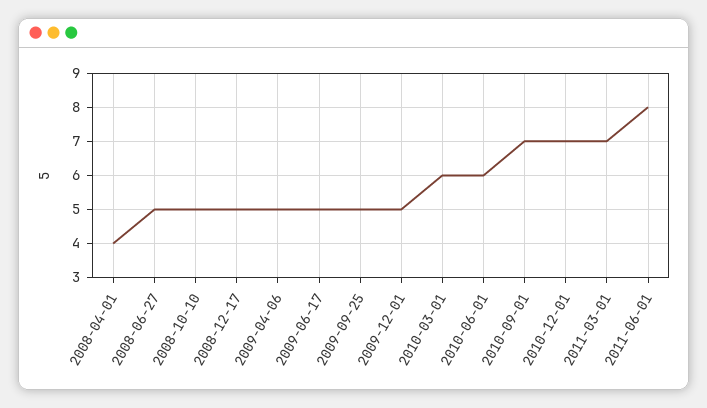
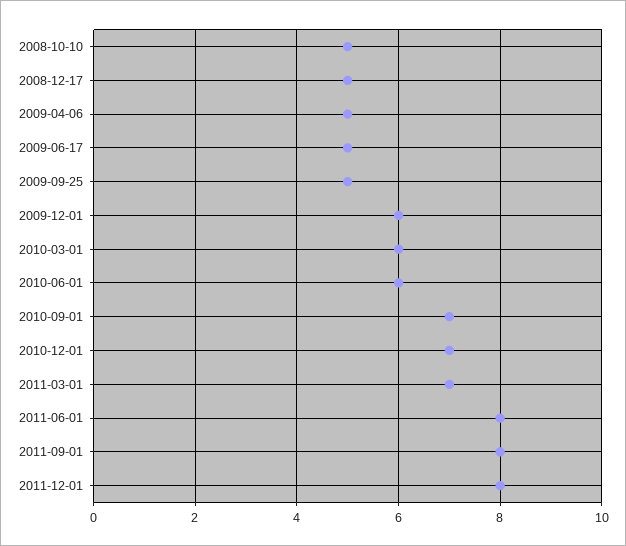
2008-04-01: 4 -> none
2008-06-27: 5 -> none
2009-12-01: 5 -> 6
2011-09-01: none -> 8
2011-12-01: none -> 8

